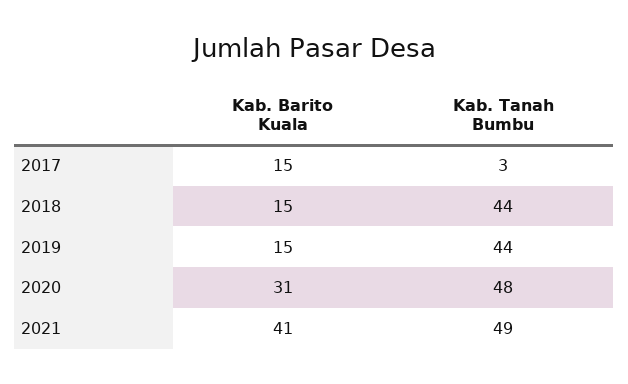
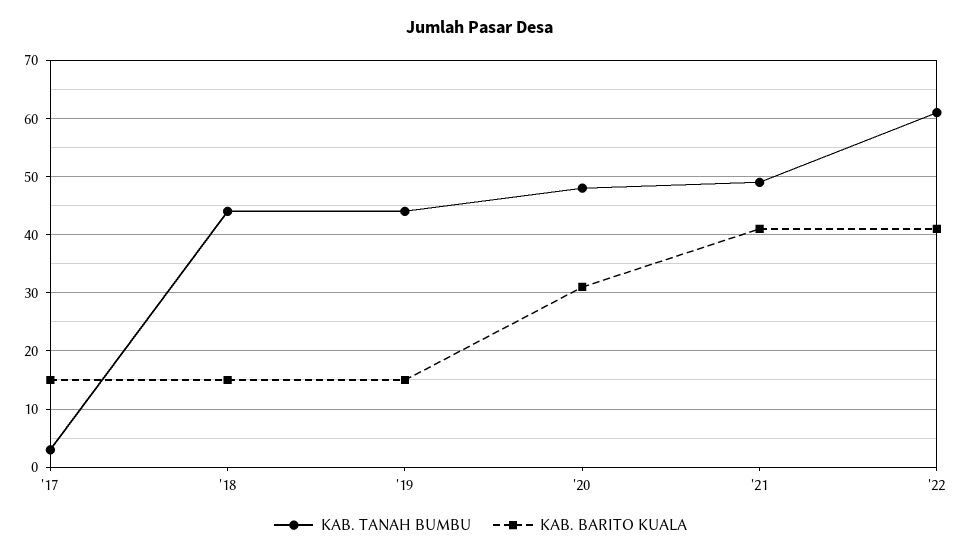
Kab. Tanah Bumbu, '22: none -> 60
Kab. Barito Kuala, '22: none -> 40

